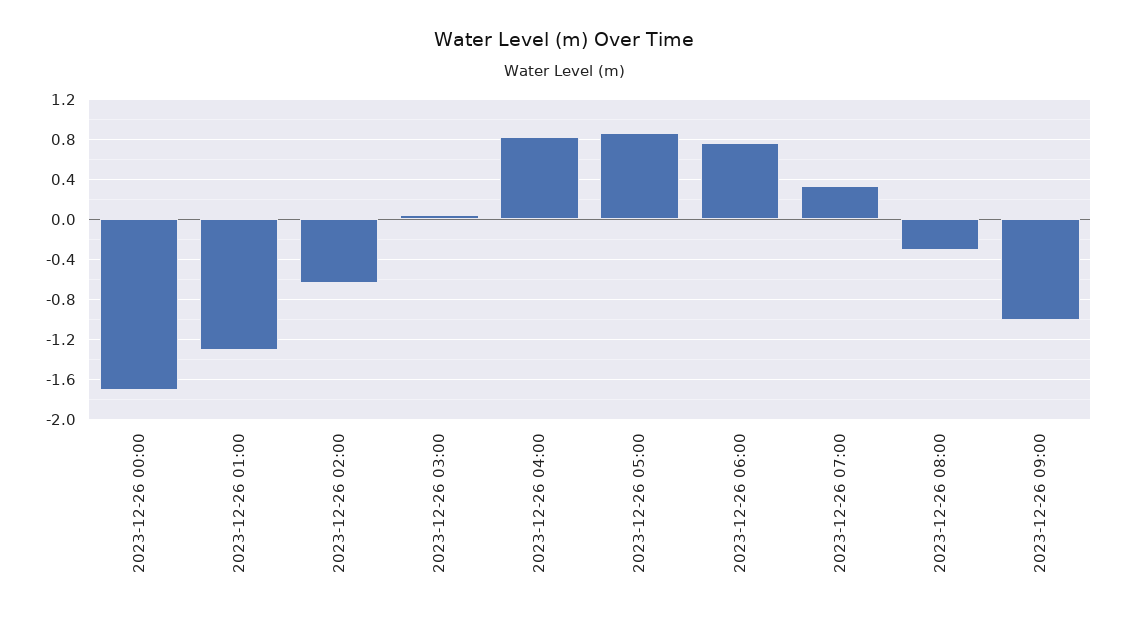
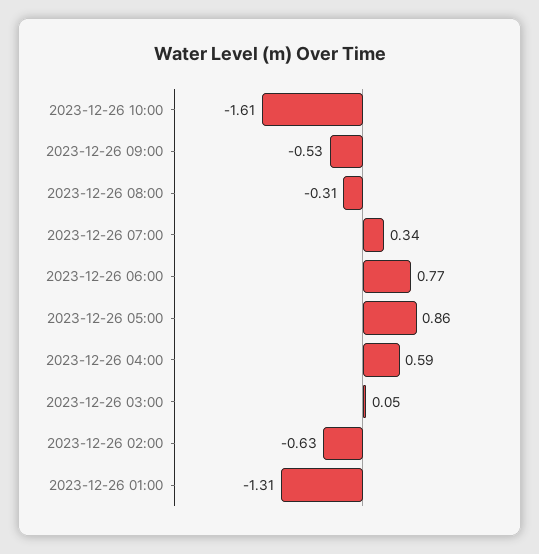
2023-12-26 00:00: -1.7 -> none
2023-12-26 04:00: 0.8 -> 0.59
2023-12-26 09:00: -1 -> -0.53
2023-12-26 10:00: none -> -1.61

